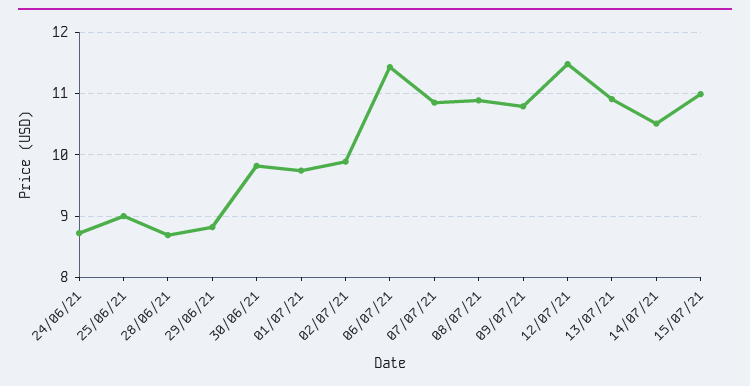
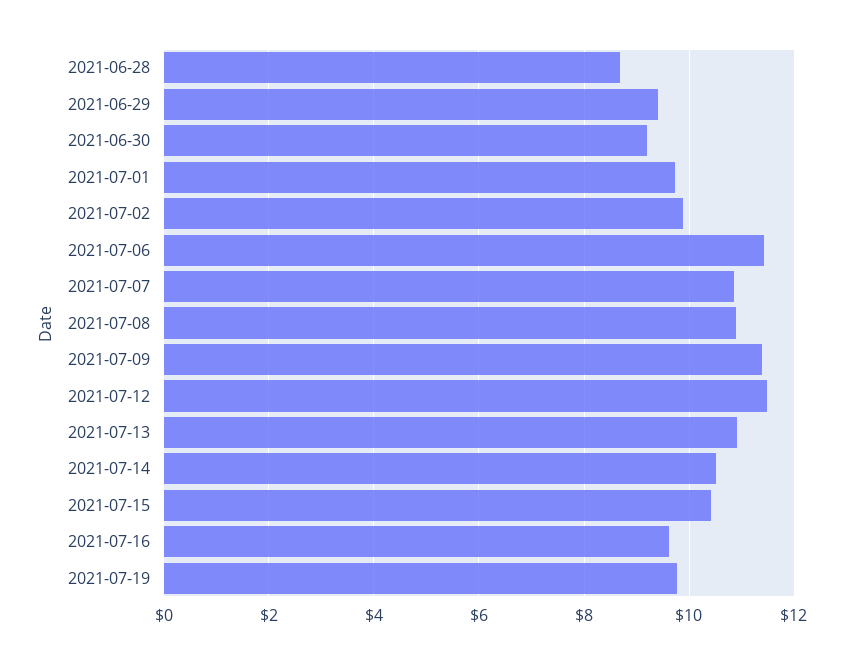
24/06/21: 8.7 -> none
25/06/21: 9 -> none
29/06/21: 8.8 -> 9.4
30/06/21: 9.8 -> 9.2
09/07/21: 10.8 -> 11.4
15/07/21: 11 -> 10.4
2021-07-16: none -> 9.6
2021-07-19: none -> 9.8

